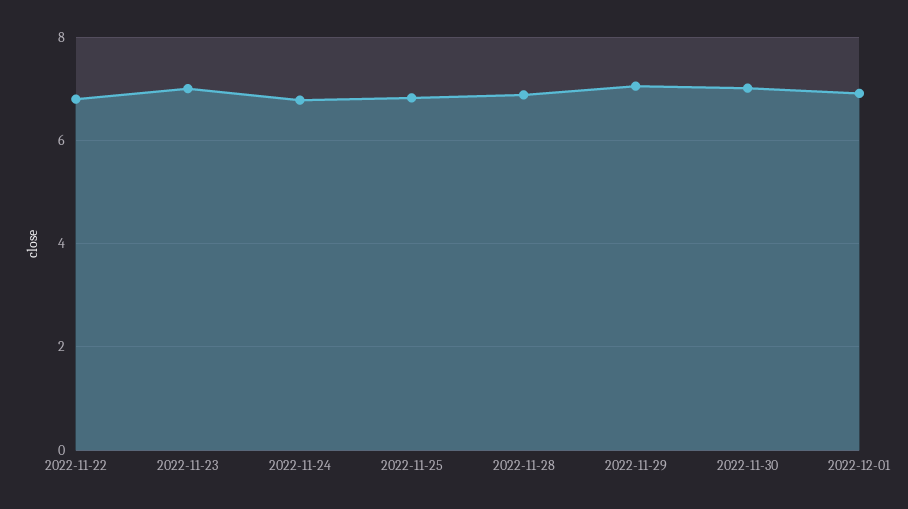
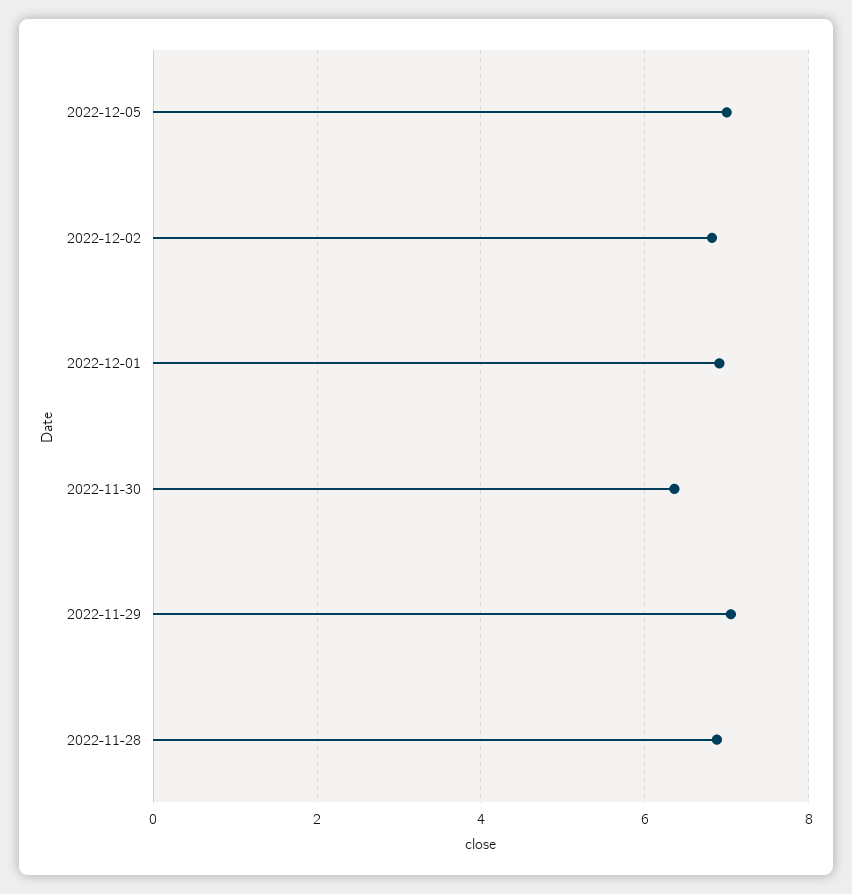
2022-11-22: 6.8 -> none
2022-11-23: 7 -> none
2022-11-24: 6.8 -> none
2022-11-25: 6.8 -> none
2022-11-30: 7 -> 6.4
2022-12-05: none -> 7
2022-12-02: none -> 6.8

